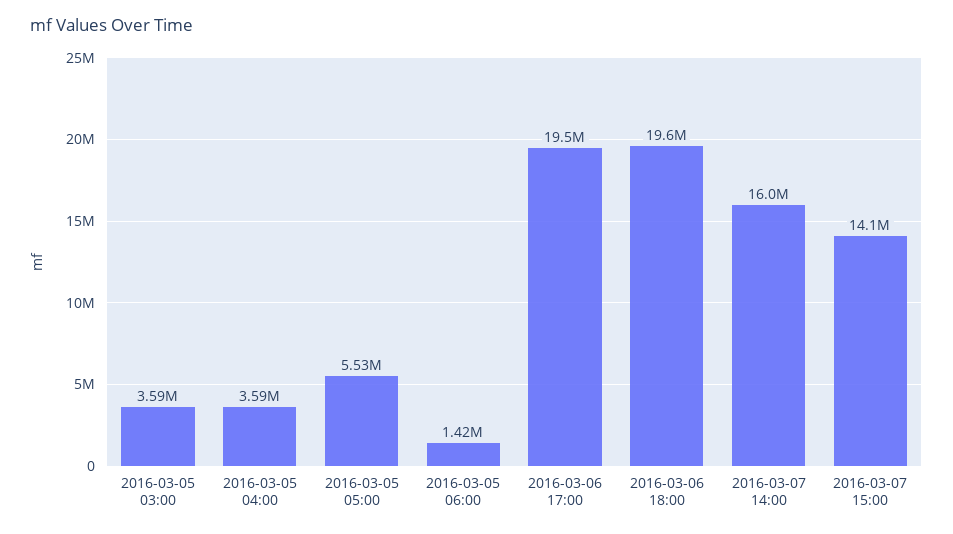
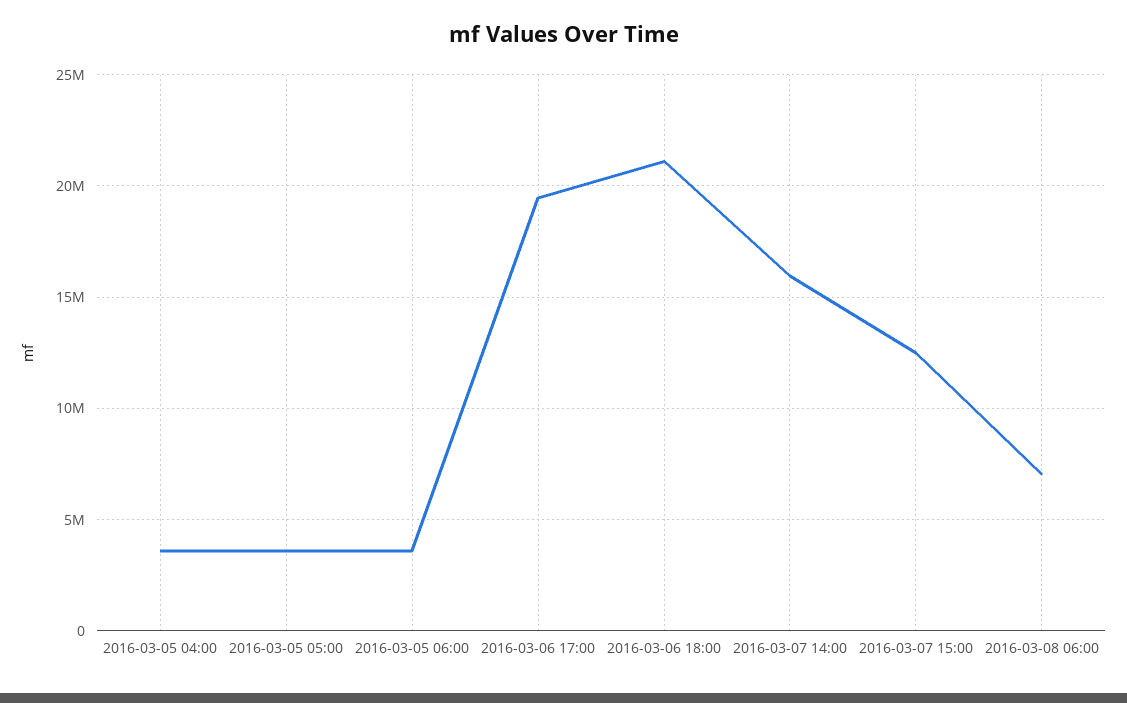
2016-03-05 03:00: 3590000 -> none
2016-03-05 05:00: 5530000 -> 3500000
2016-03-05 06:00: 1420000 -> 3500000
2016-03-06 18:00: 19600000 -> 21000000
2016-03-07 15:00: 14100000 -> 12500000
2016-03-08 06:00: none -> 7000000

